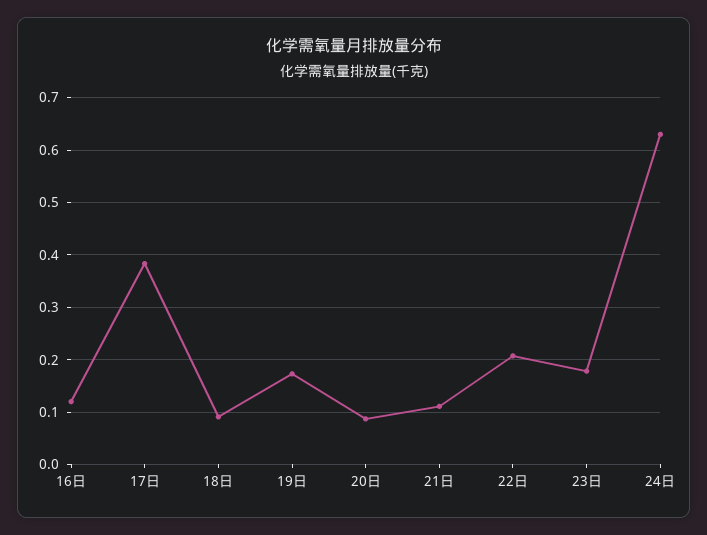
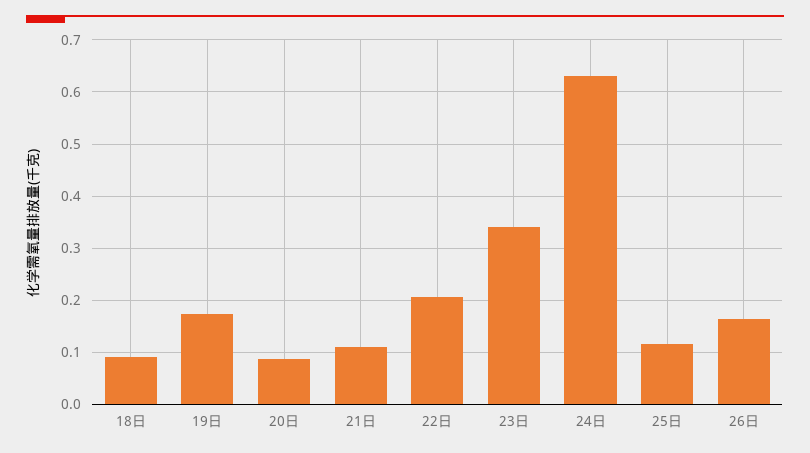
16日: 0.12 -> none
17日: 0.38 -> none
23日: 0.18 -> 0.34
25日: none -> 0.12
26日: none -> 0.16

